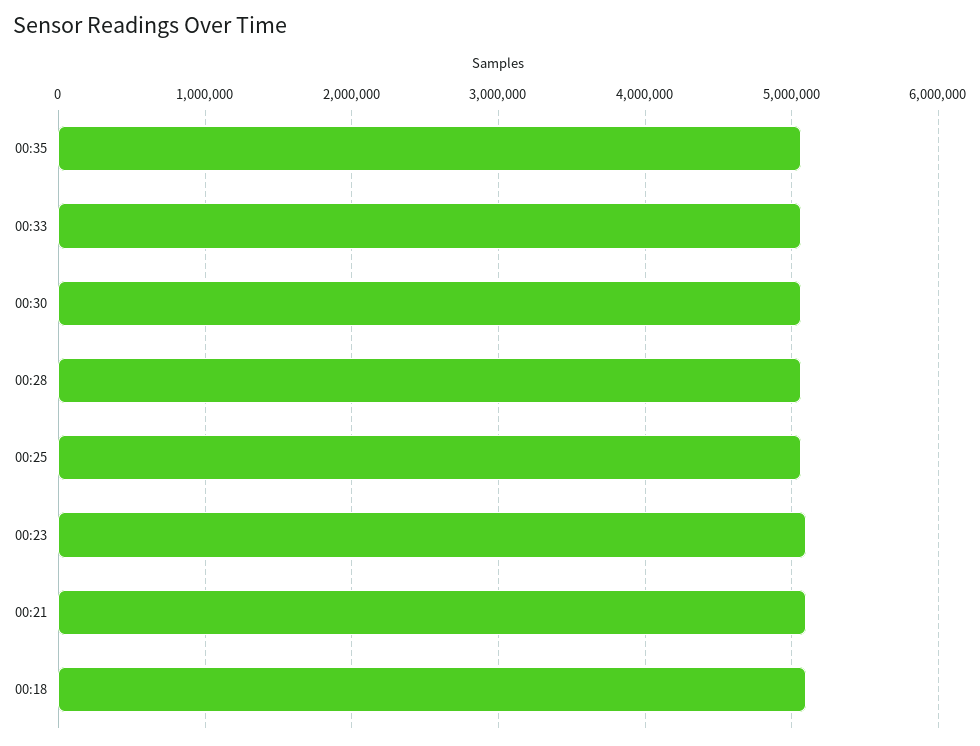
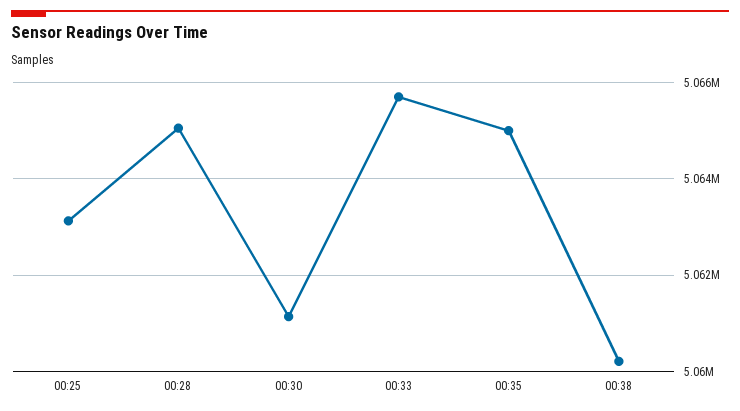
00:23: 5100000 -> none
00:21: 5100000 -> none
00:18: 5100000 -> none
00:38: none -> 5060200

